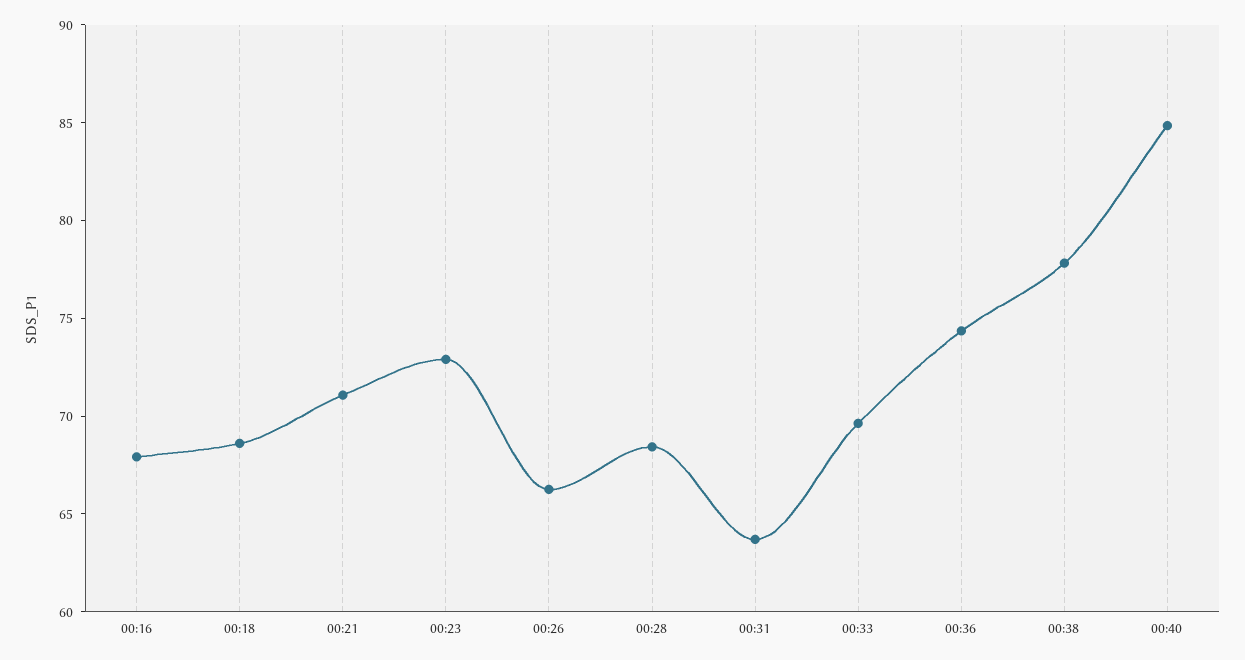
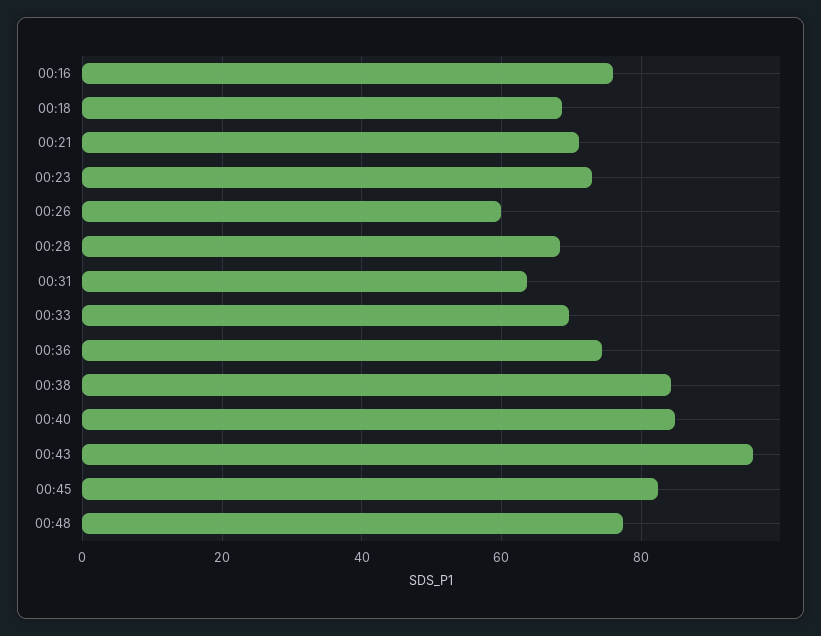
00:16: 68 -> 76
00:26: 66 -> 60
00:38: 78 -> 84
00:43: none -> 96
00:45: none -> 82
00:48: none -> 78

